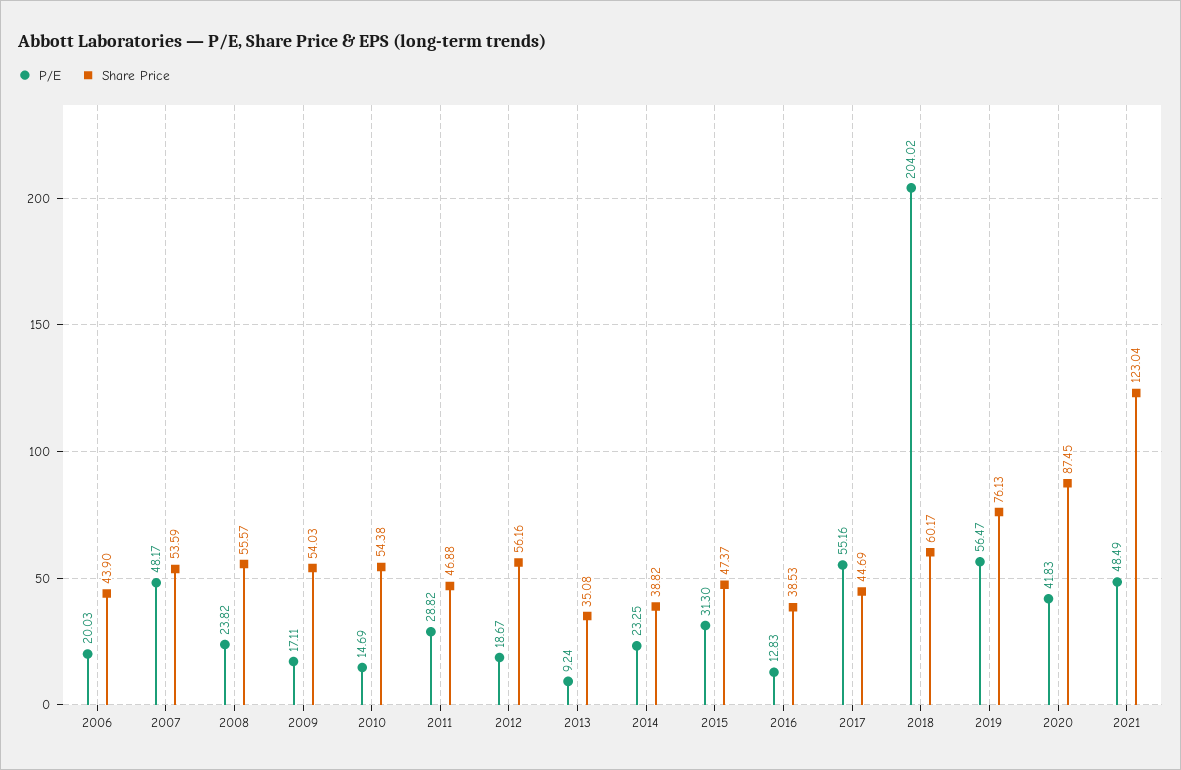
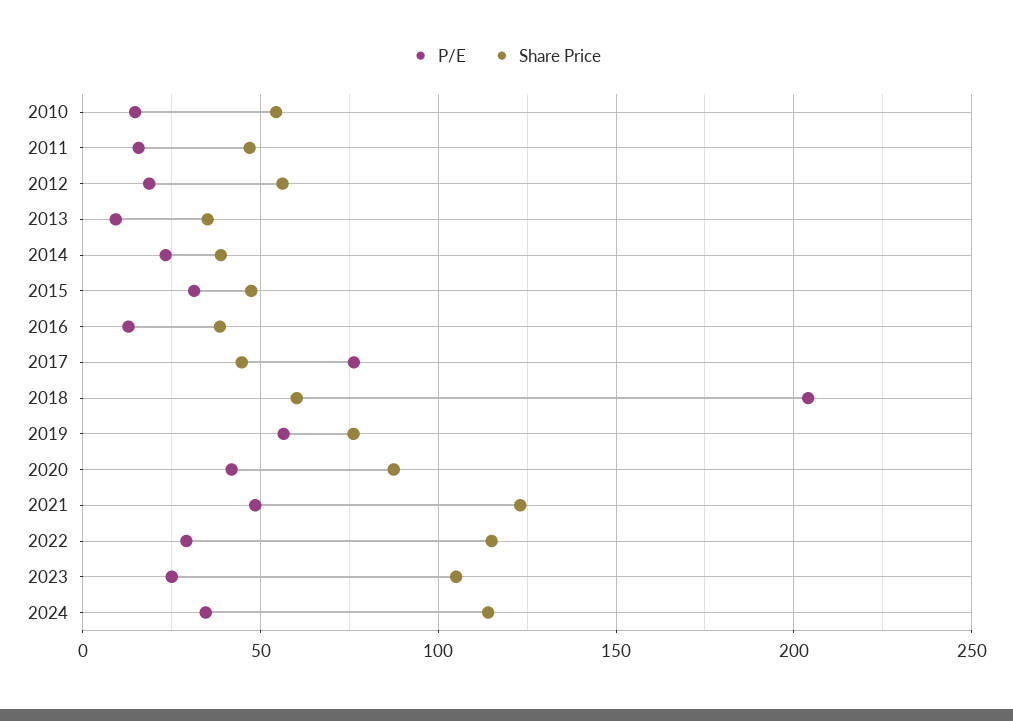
P/E, 2006: 20.03 -> none
Share Price, 2006: 43.9 -> none
P/E, 2007: 48.17 -> none
Share Price, 2007: 53.59 -> none
P/E, 2008: 23.82 -> none
Share Price, 2008: 55.57 -> none
P/E, 2009: 17.11 -> none
Share Price, 2009: 54.03 -> none
P/E, 2011: 28.82 -> 15
P/E, 2017: 55.16 -> 75
P/E, 2022: none -> 30
Share Price, 2022: none -> 115
P/E, 2023: none -> 25
Share Price, 2023: none -> 105
P/E, 2024: none -> 35
Share Price, 2024: none -> 115

